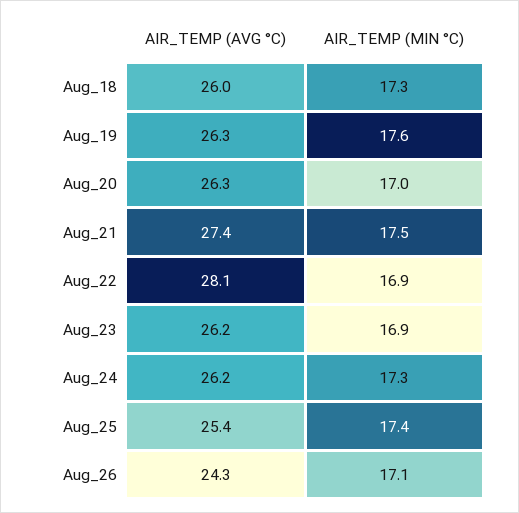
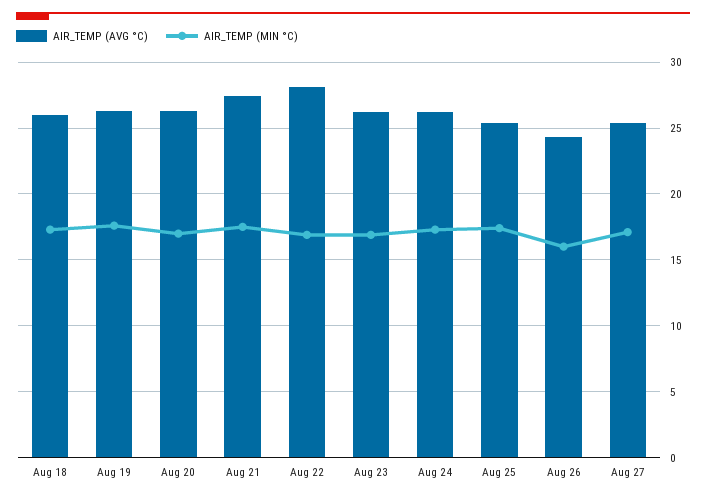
AIR_TEMP (MIN °C), Aug_26: 17.1 -> 16
AIR_TEMP (AVG °C), Aug 27: none -> 25.5
AIR_TEMP (MIN °C), Aug 27: none -> 17

